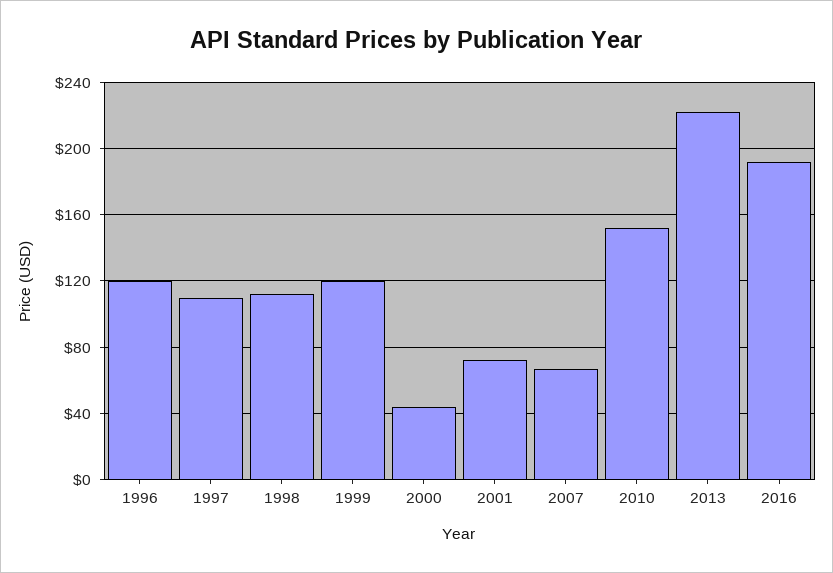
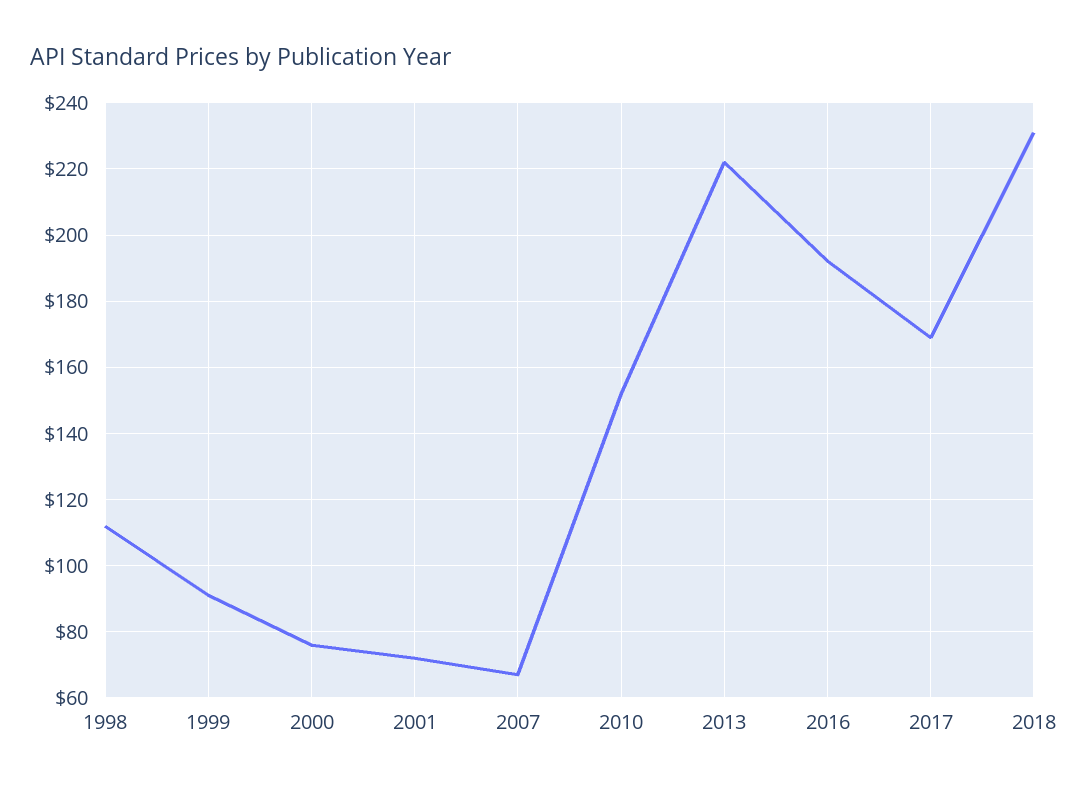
1996: 120 -> none
1997: 110 -> none
1999: 120 -> 90
2000: 45 -> 75
2017: none -> 170
2018: none -> 230

